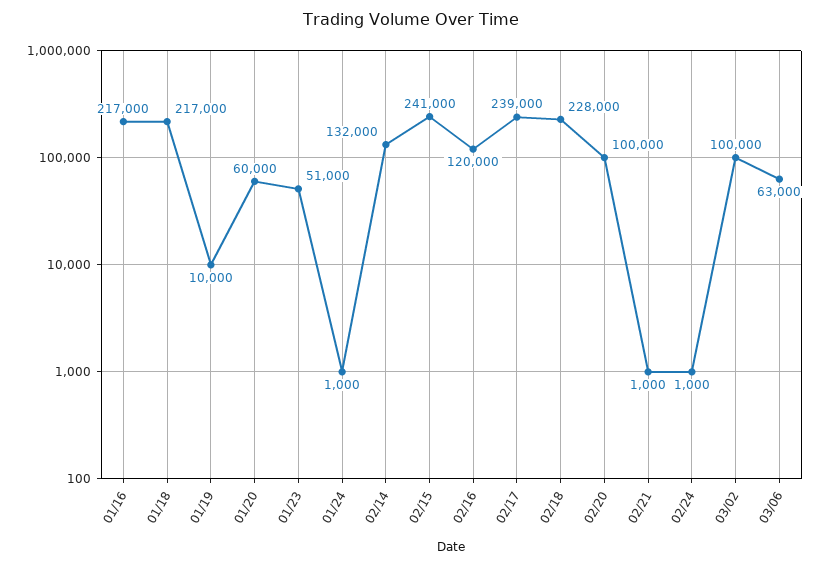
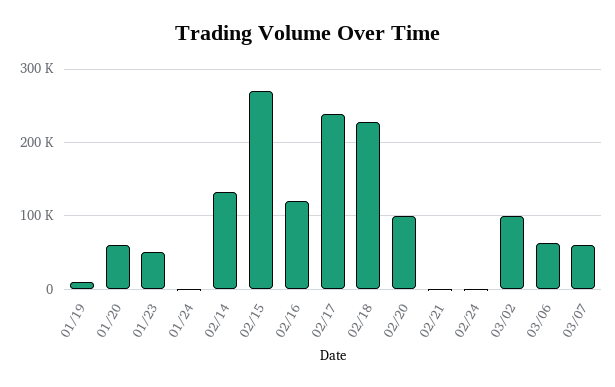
01/16: 217000 -> none
01/18: 217000 -> none
02/15: 241000 -> 270000
03/07: none -> 60000

